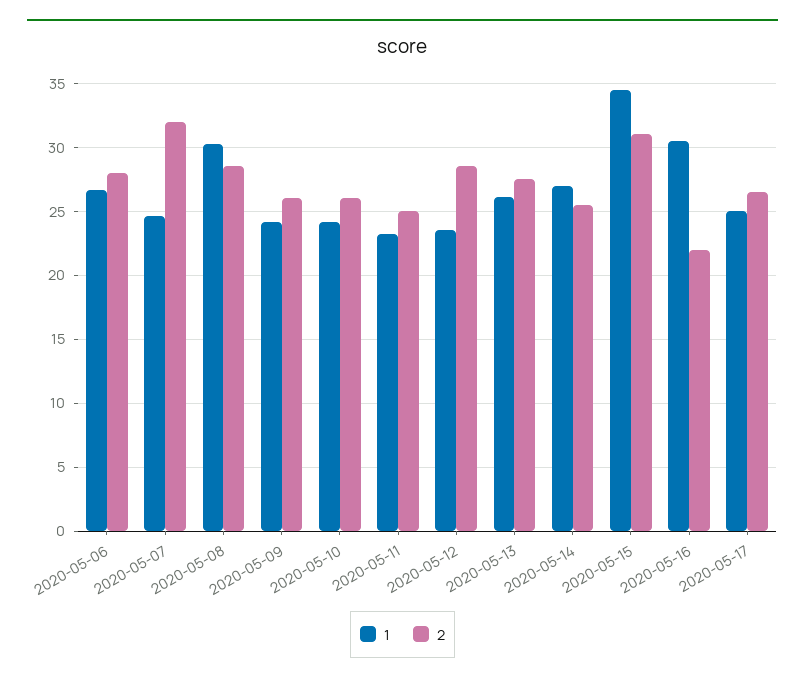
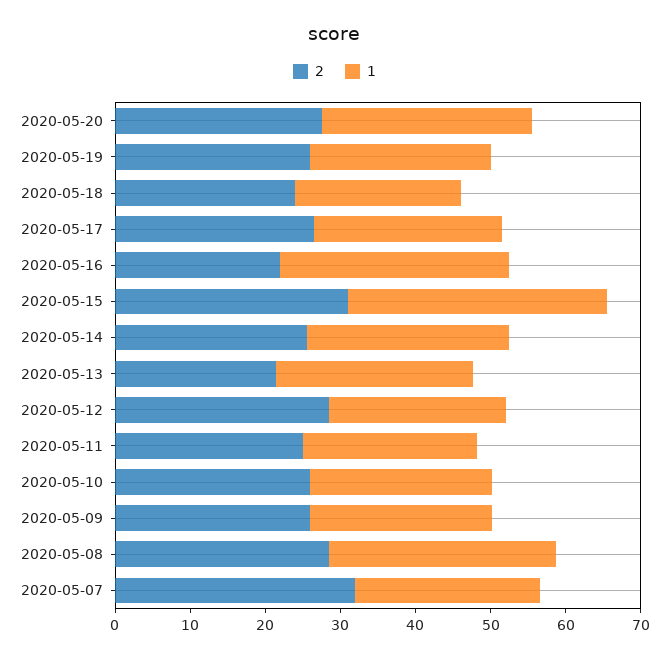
1, 2020-05-06: 26.5 -> none
2, 2020-05-06: 28 -> none
2, 2020-05-13: 27.5 -> 22
2, 2020-05-20: none -> 28
1, 2020-05-20: none -> 28
2, 2020-05-19: none -> 26
1, 2020-05-19: none -> 24
2, 2020-05-18: none -> 24
1, 2020-05-18: none -> 22

